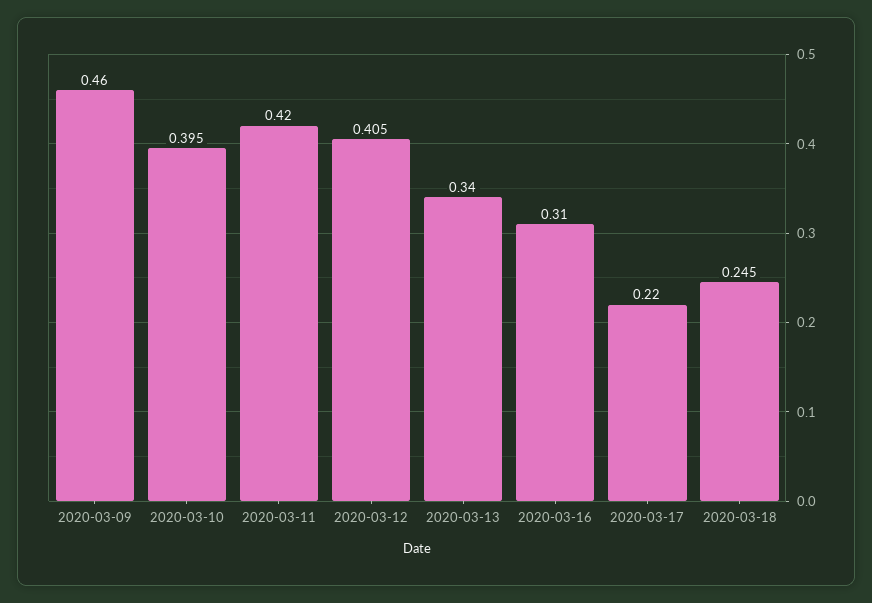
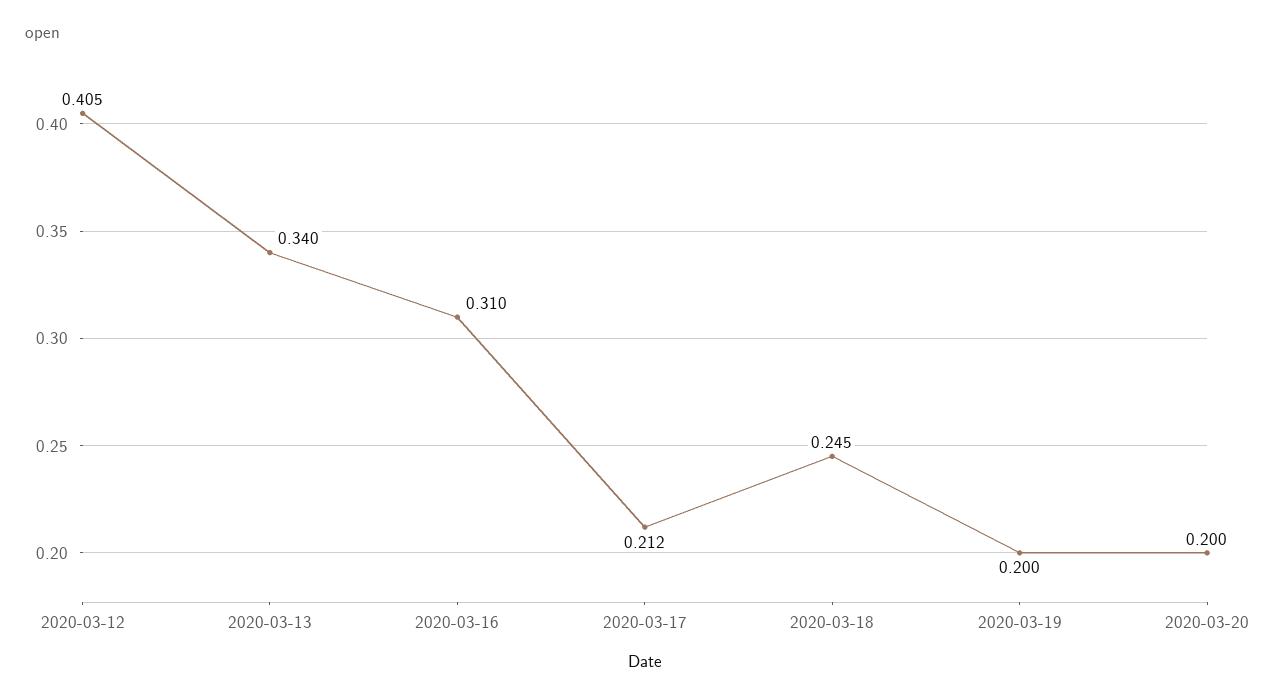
2020-03-09: 0.46 -> none
2020-03-10: 0.395 -> none
2020-03-11: 0.42 -> none
2020-03-17: 0.22 -> 0.212
2020-03-19: none -> 0.2
2020-03-20: none -> 0.2

